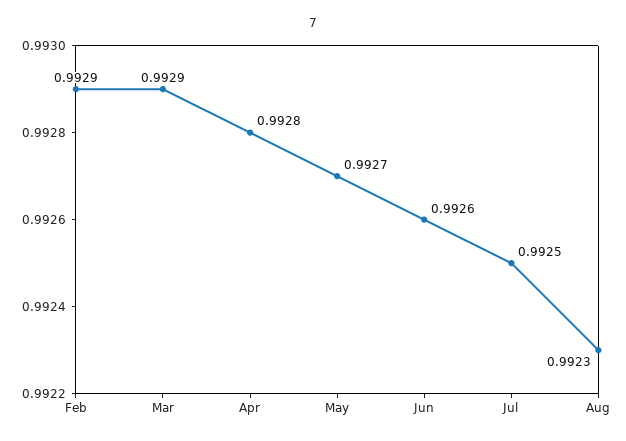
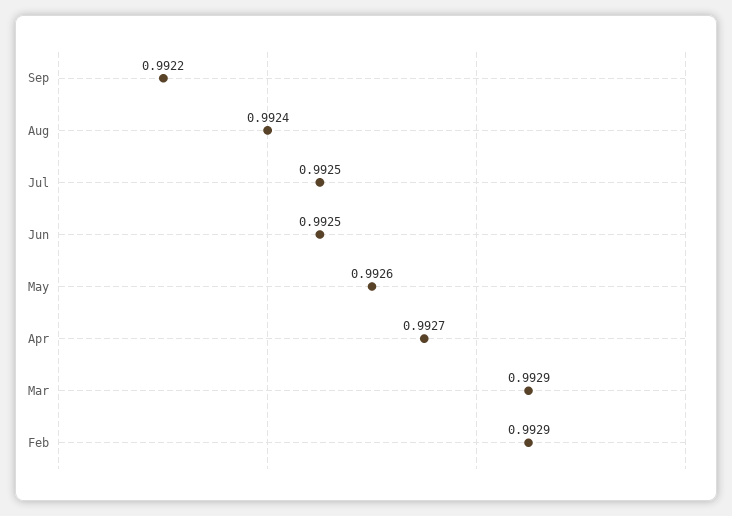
Apr: 0.9928 -> 0.9927
May: 0.9927 -> 0.9926
Jun: 0.9926 -> 0.9925
Aug: 0.9923 -> 0.9924
Sep: none -> 0.9922

